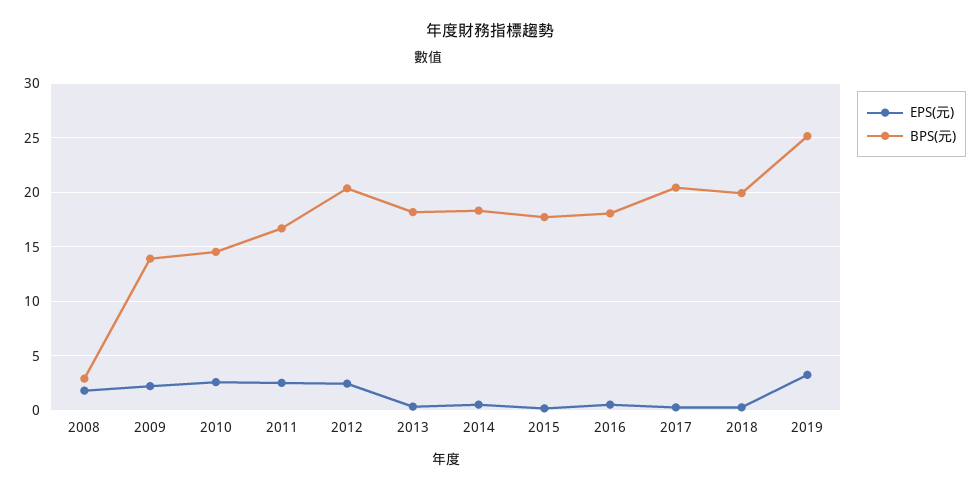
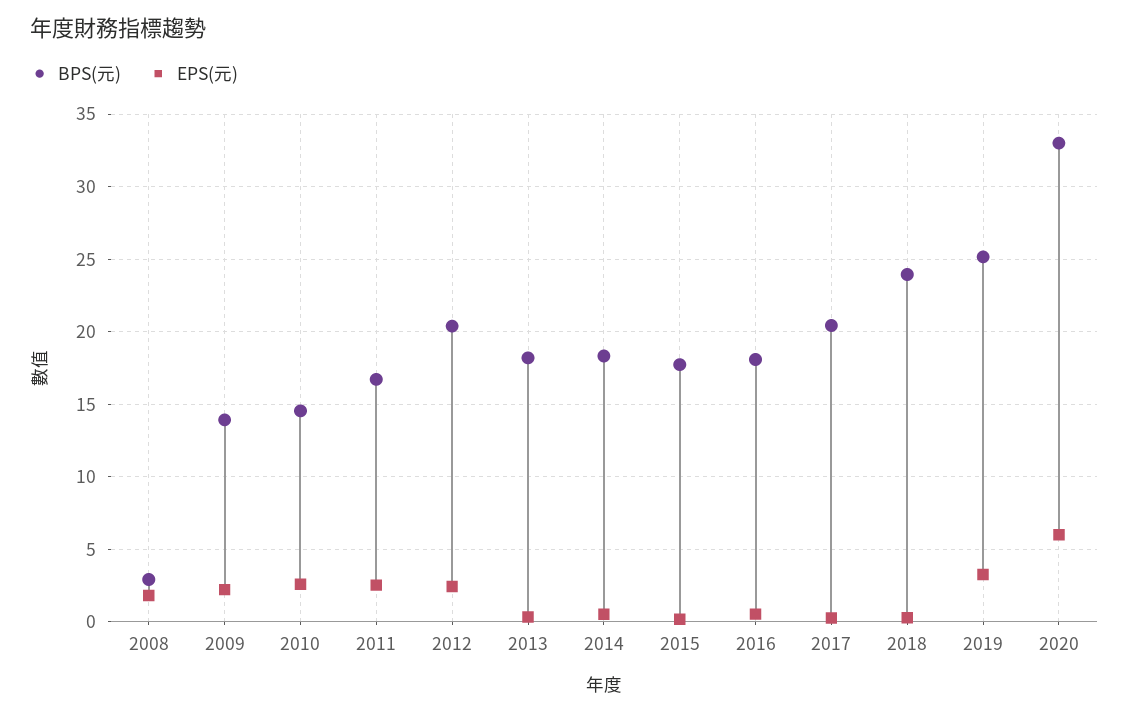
BPS(元), 2018: 20 -> 24
BPS(元), 2020: none -> 33
EPS(元), 2020: none -> 6

